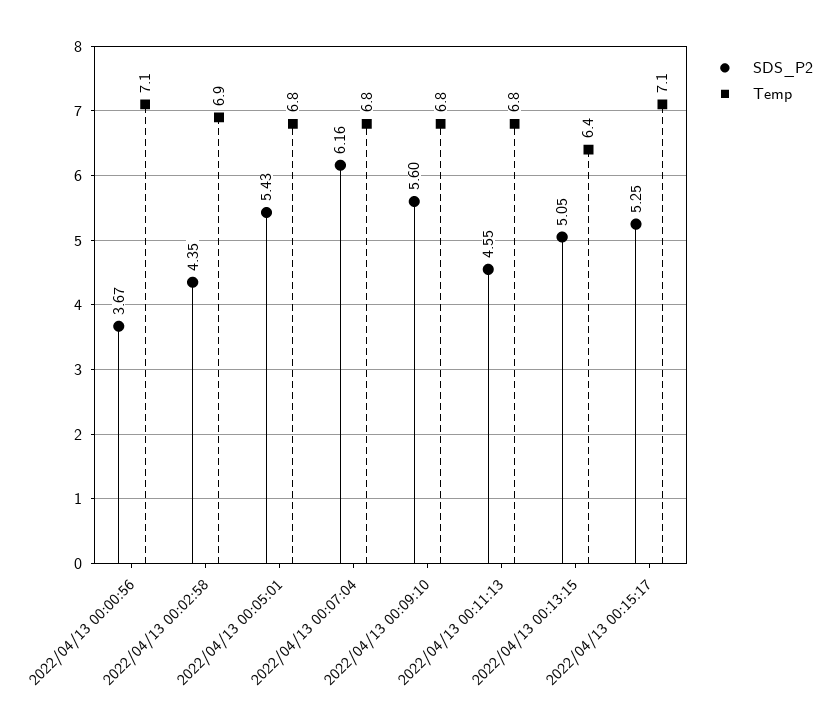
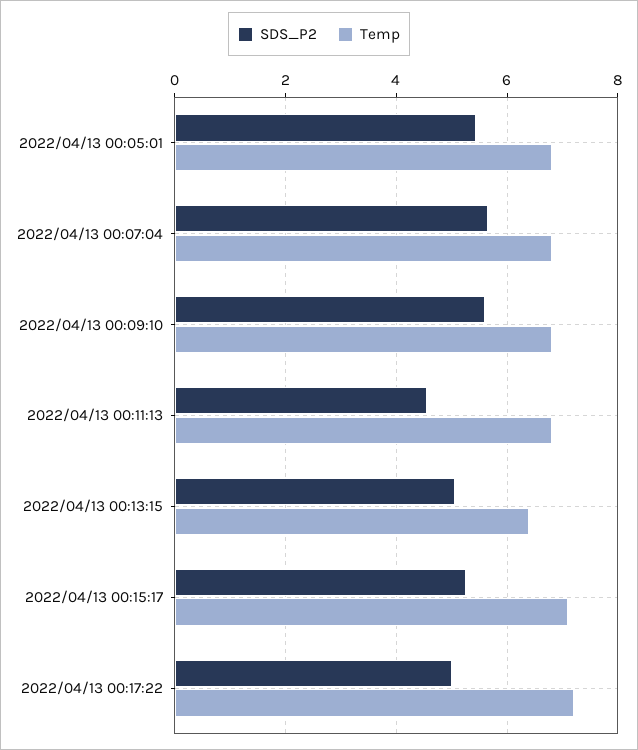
SDS_P2, 2022/04/13 00:00:56: 3.67 -> none
Temp, 2022/04/13 00:00:56: 7.1 -> none
SDS_P2, 2022/04/13 00:02:58: 4.35 -> none
Temp, 2022/04/13 00:02:58: 6.9 -> none
SDS_P2, 2022/04/13 00:07:04: 6.16 -> 5.6
SDS_P2, 2022/04/13 00:17:22: none -> 5
Temp, 2022/04/13 00:17:22: none -> 7.2

